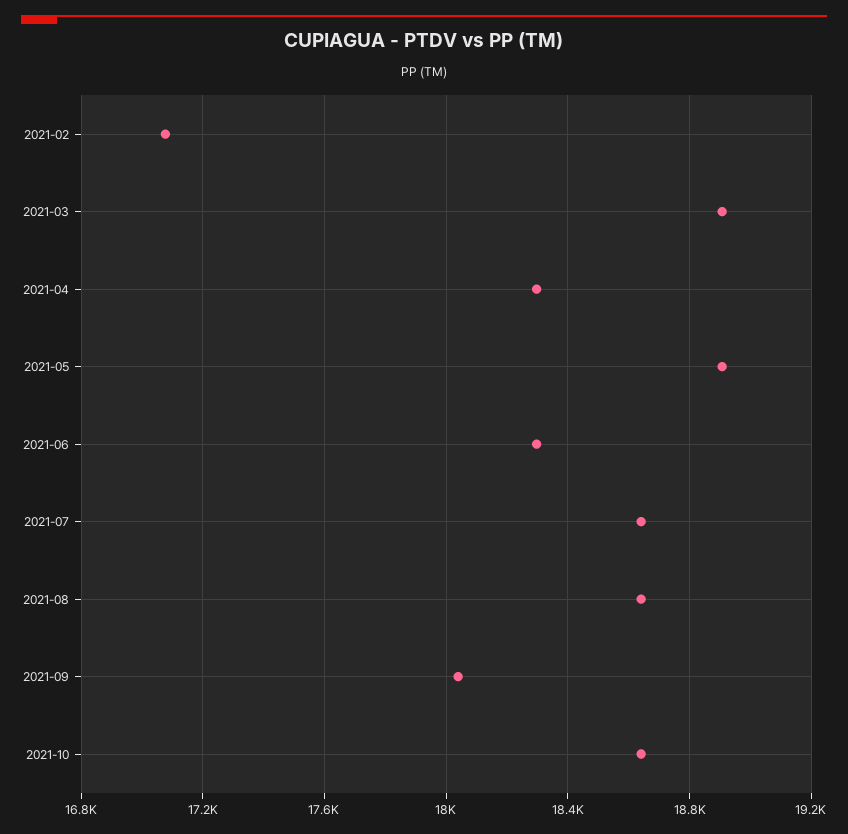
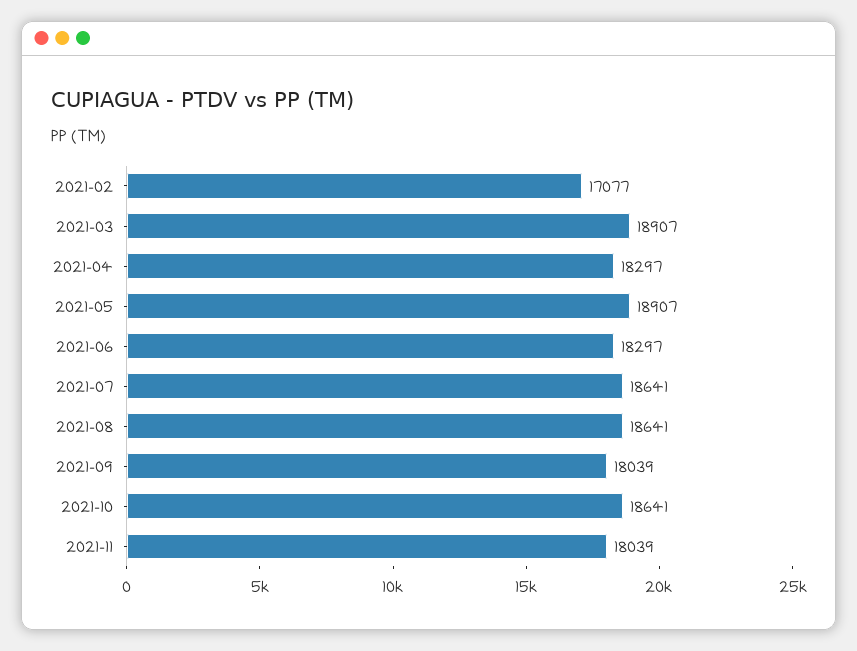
2021-11: none -> 18039

